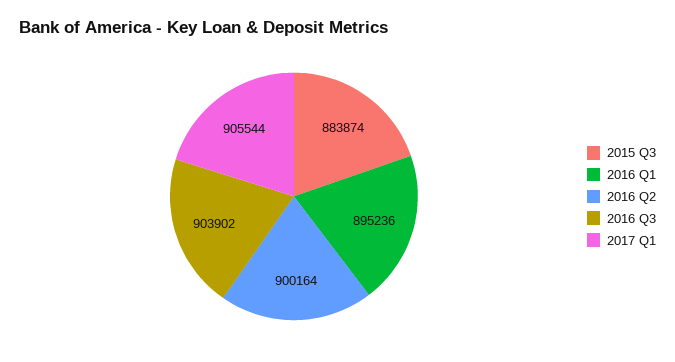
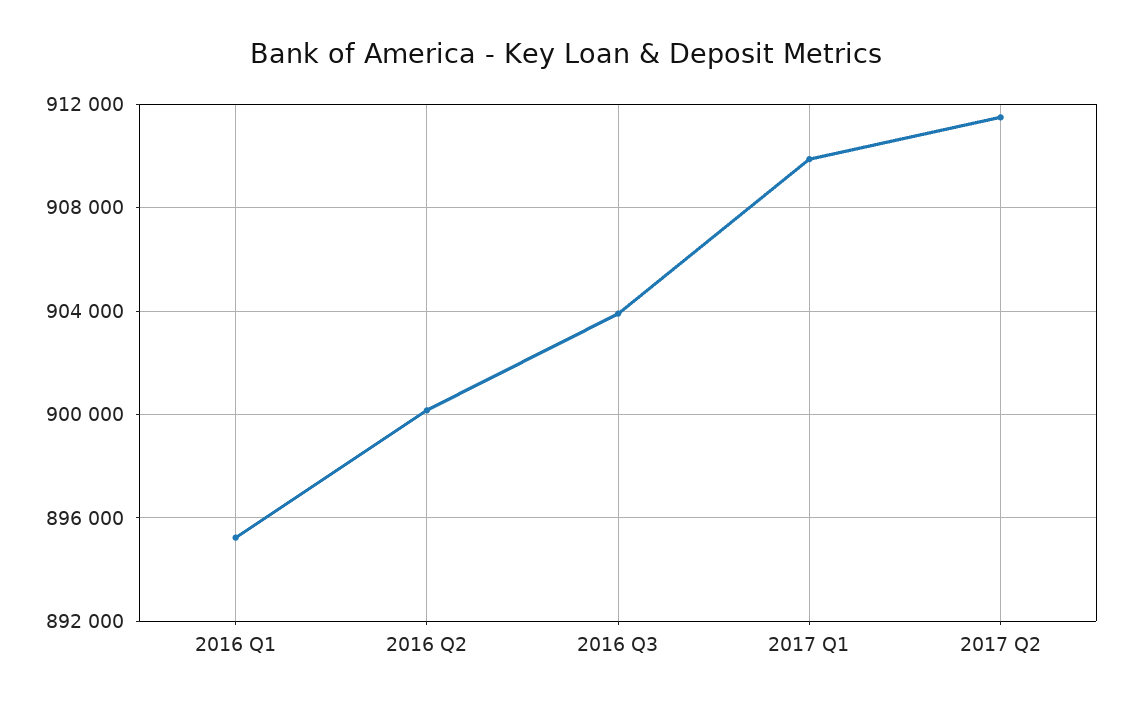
2015 Q3: 883874 -> none
2017 Q1: 905544 -> 910000
2017 Q2: none -> 911500

